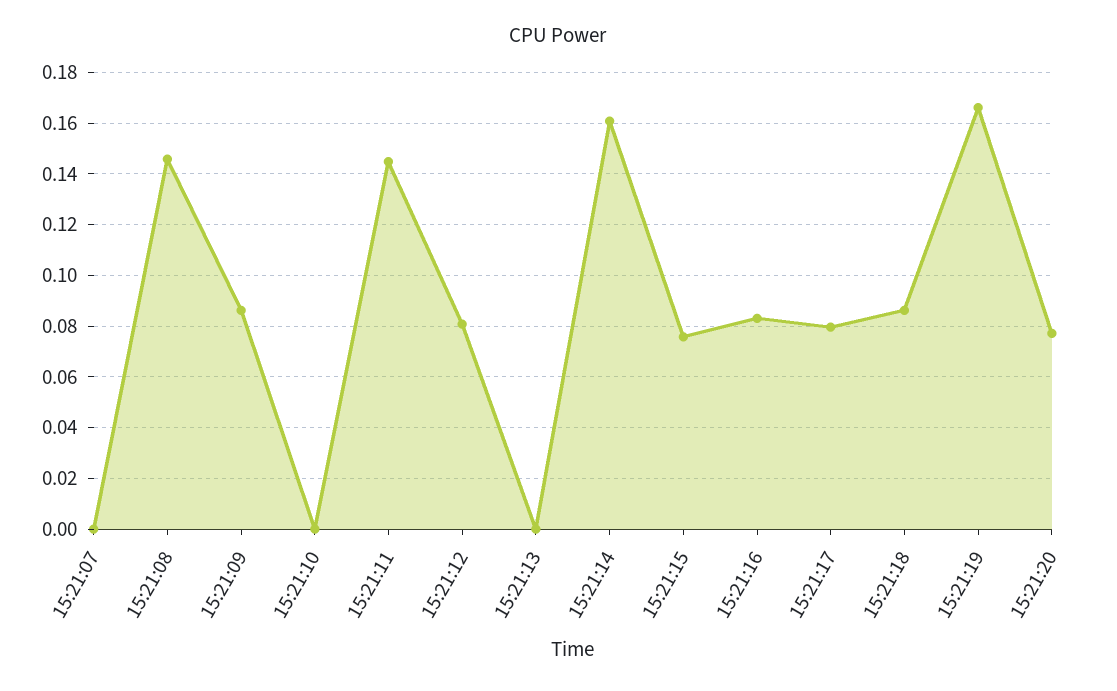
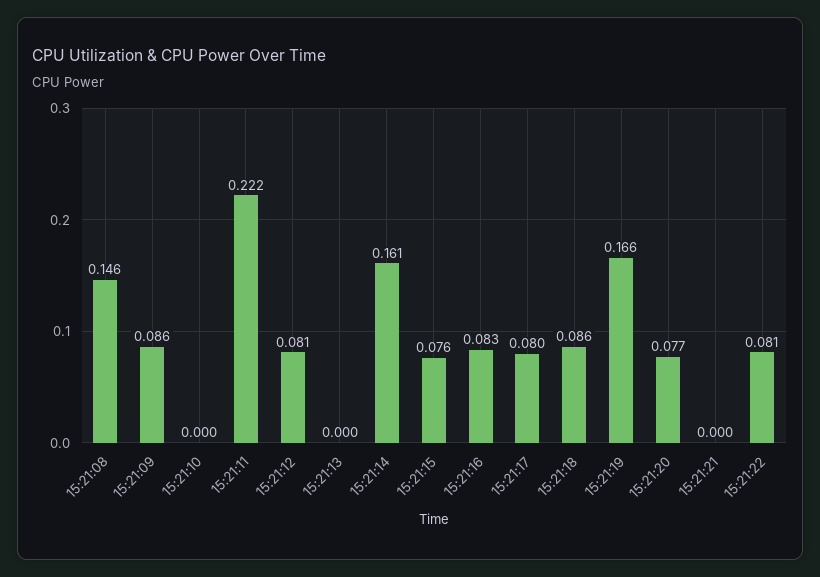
15:21:07: 0 -> none
15:21:11: 0.145 -> 0.222
15:21:21: none -> 0
15:21:22: none -> 0.081

